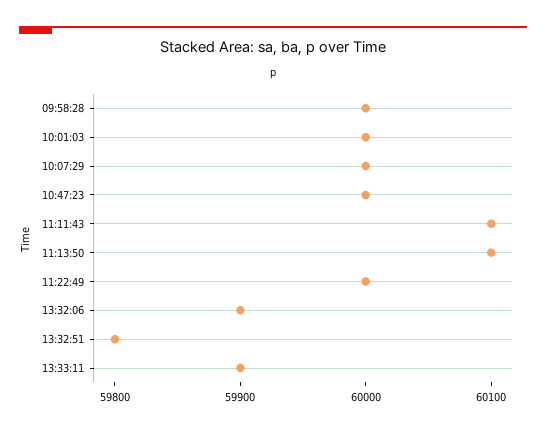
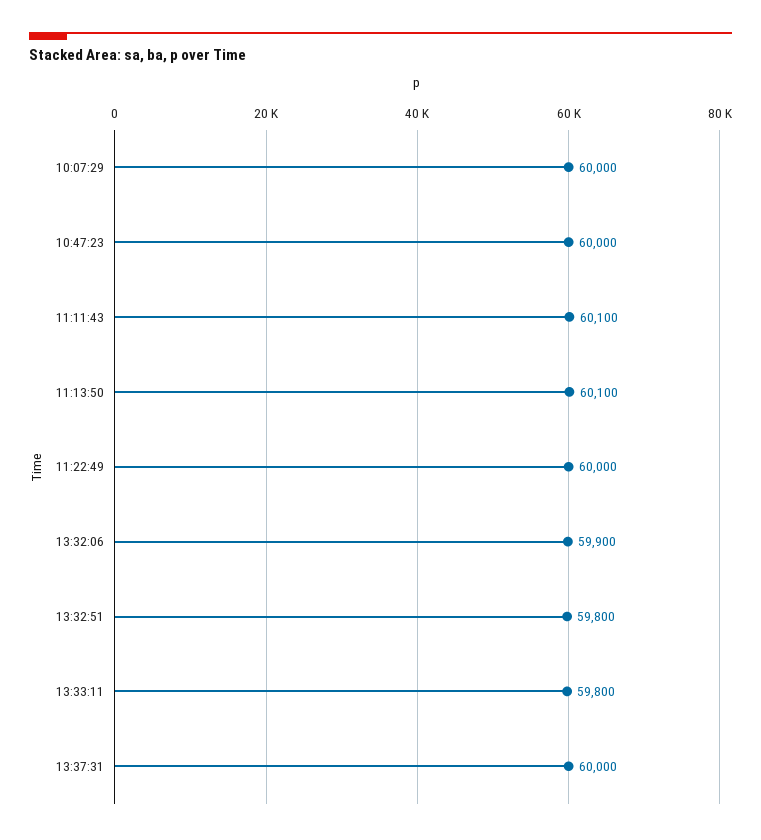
09:58:28: 60000 -> none
10:01:03: 60000 -> none
13:33:11: 59900 -> 59800
13:37:31: none -> 60000

